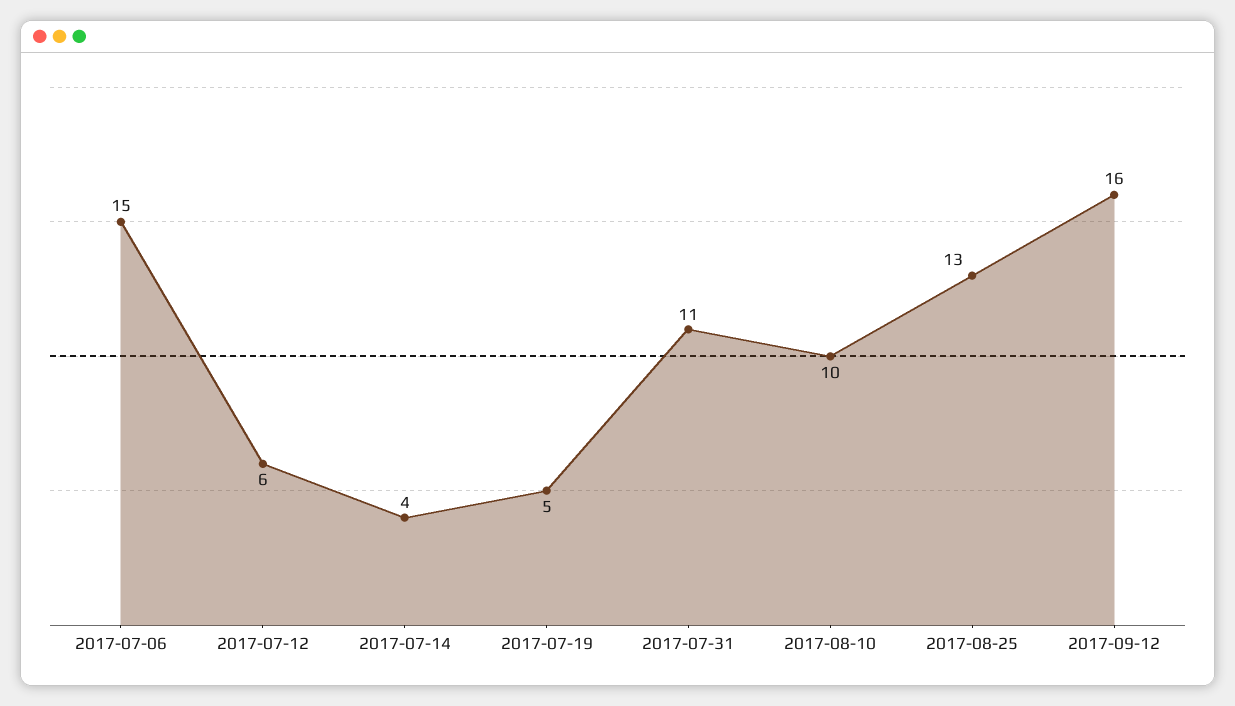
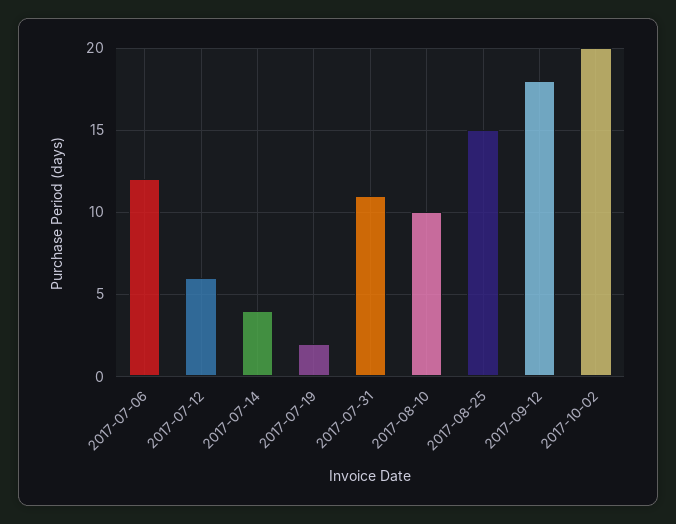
2017-07-06: 15 -> 12
2017-07-19: 5 -> 2
2017-08-25: 13 -> 15
2017-09-12: 16 -> 18
2017-10-02: none -> 20

